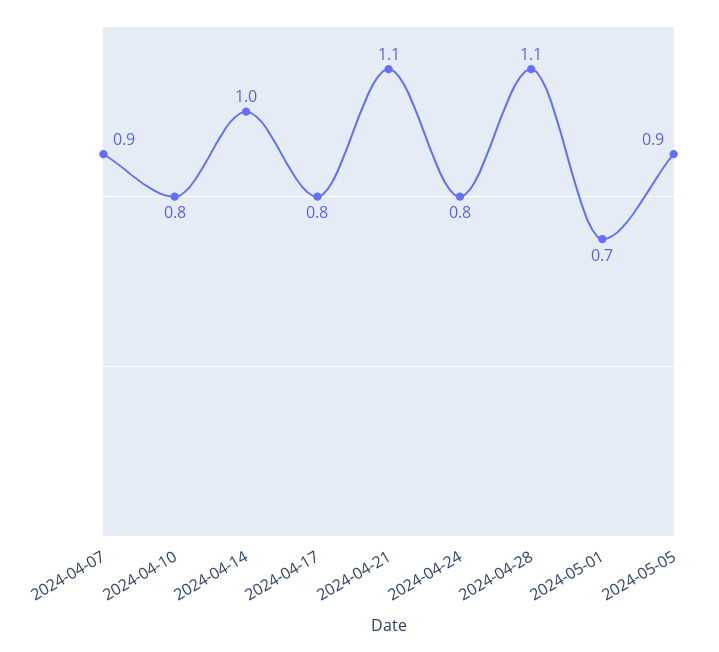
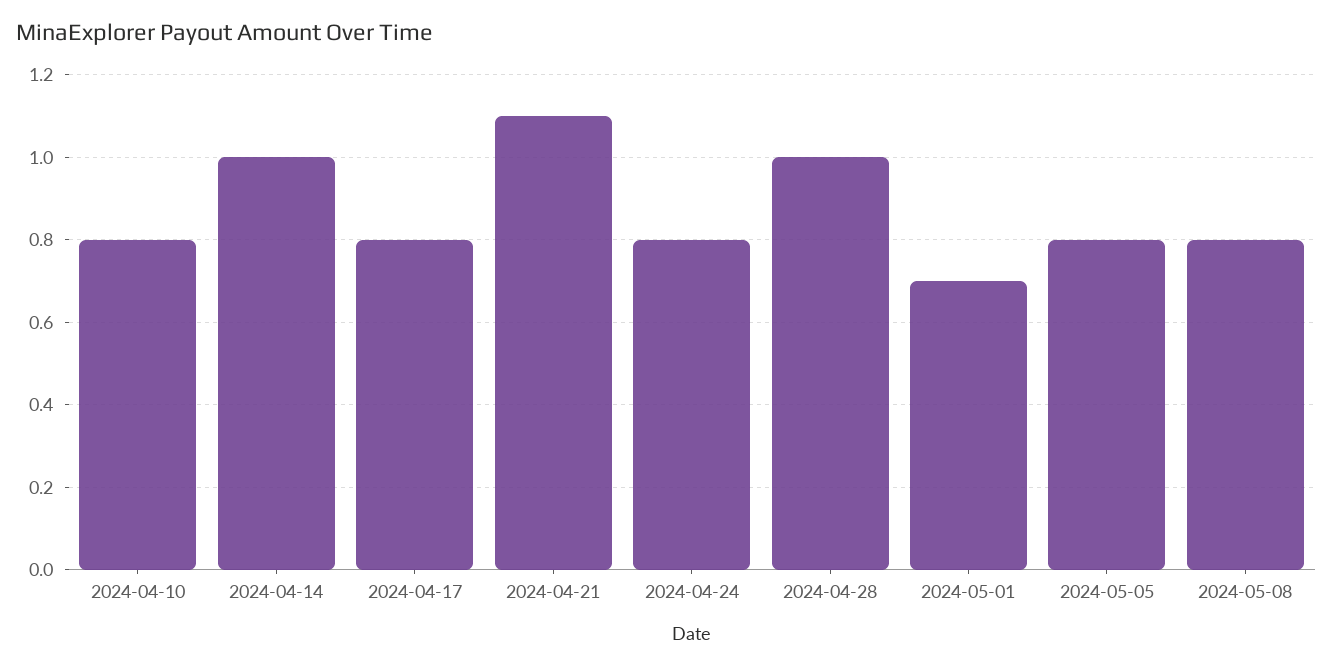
2024-04-07: 0.9 -> none
2024-04-28: 1.1 -> 1
2024-05-05: 0.9 -> 0.8
2024-05-08: none -> 0.8

